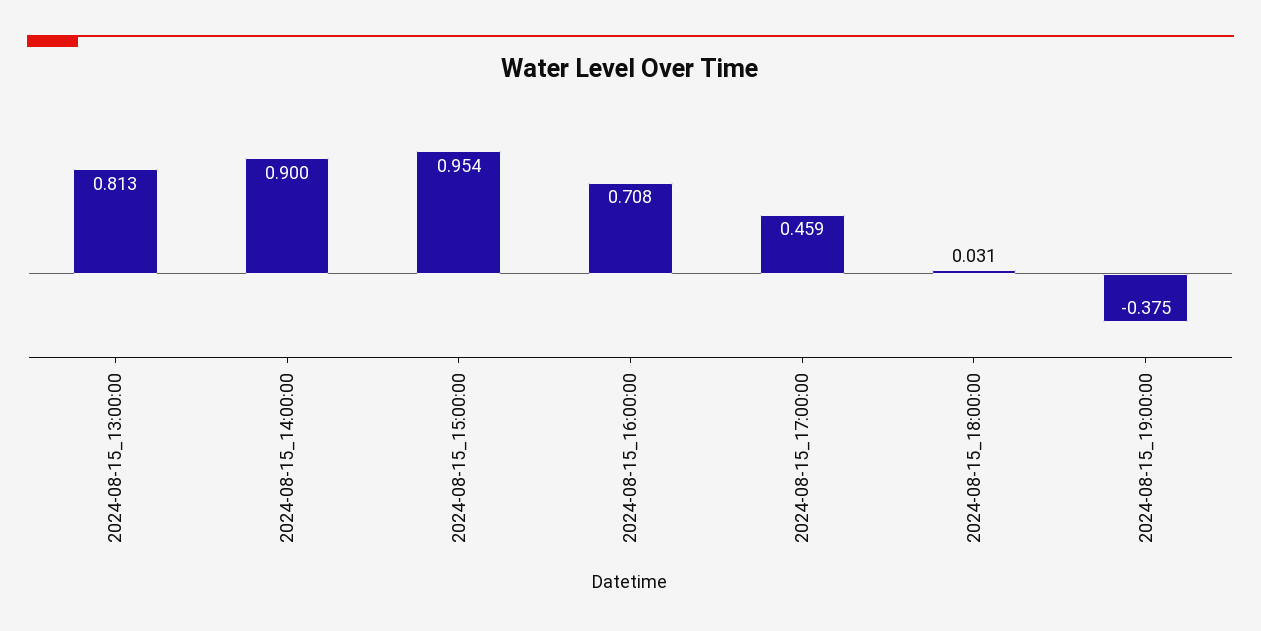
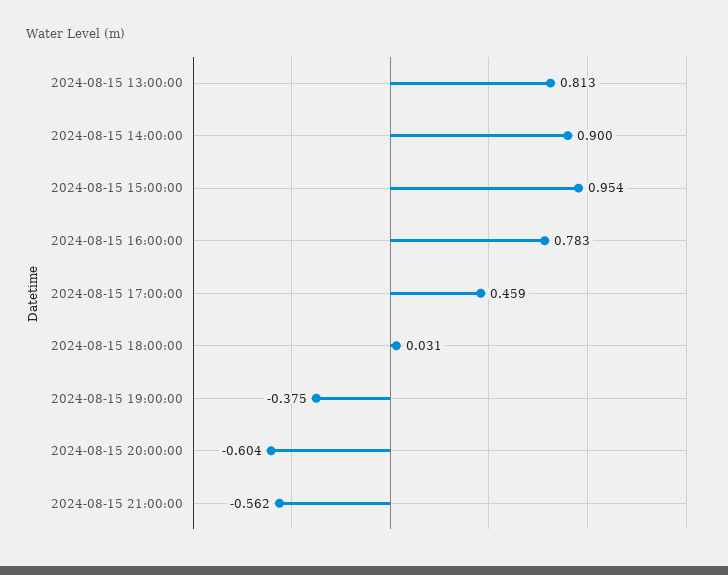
2024-08-15_16:00:00: 0.708 -> 0.783
2024-08-15 20:00:00: none -> -0.604
2024-08-15 21:00:00: none -> -0.562

